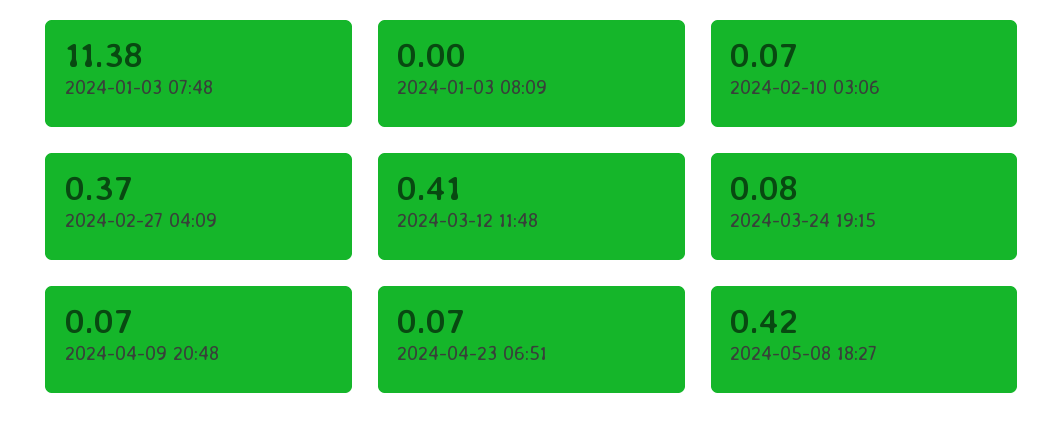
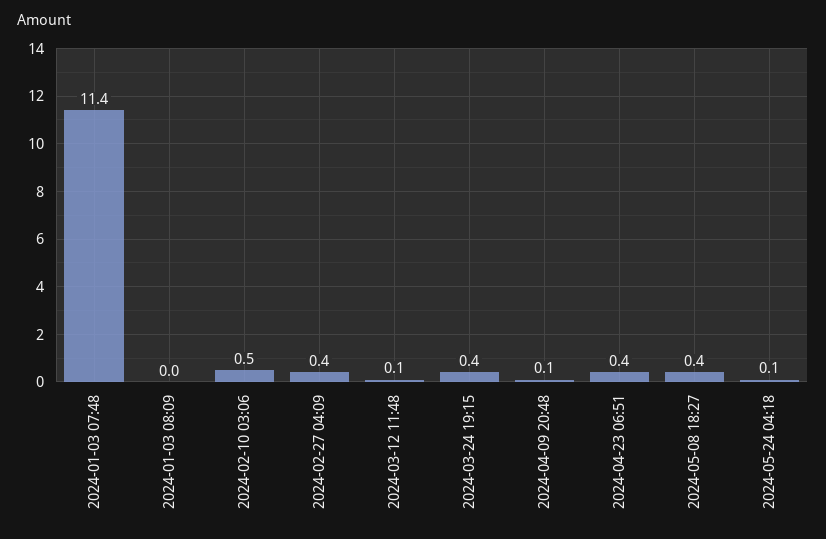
2024-02-10 03:06: 0.07 -> 0.5
2024-03-12 11:48: 0.41 -> 0.1
2024-03-24 19:15: 0.08 -> 0.4
2024-04-23 06:51: 0.07 -> 0.4
2024-05-24 04:18: none -> 0.1

